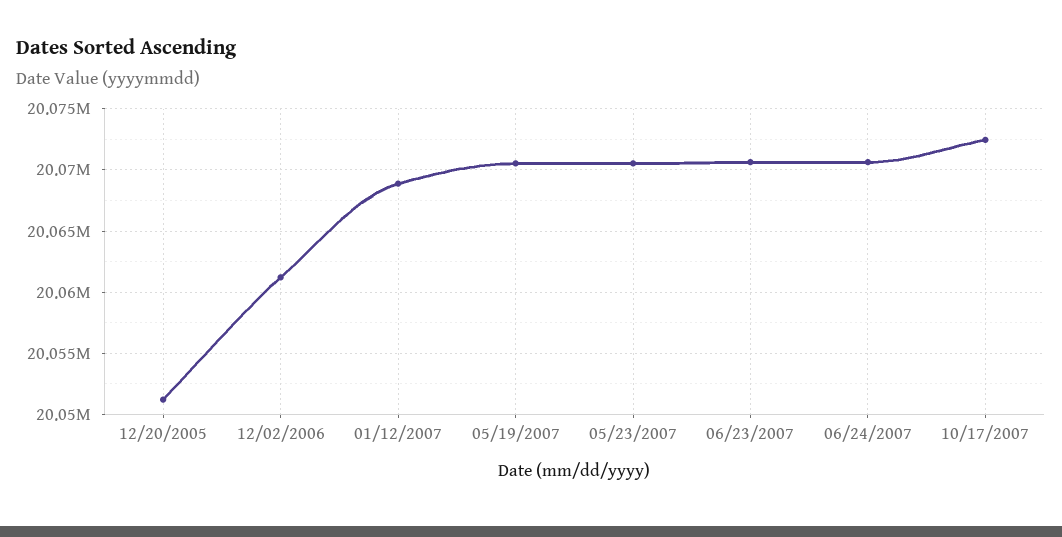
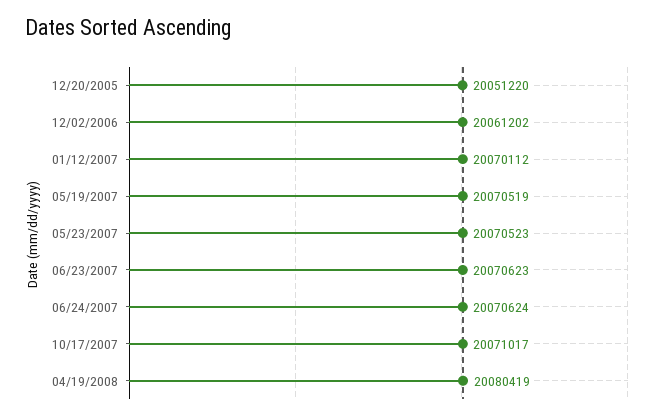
01/12/2007: 20069000 -> 20070112
10/17/2007: 20072500 -> 20071017
04/19/2008: none -> 20080419

